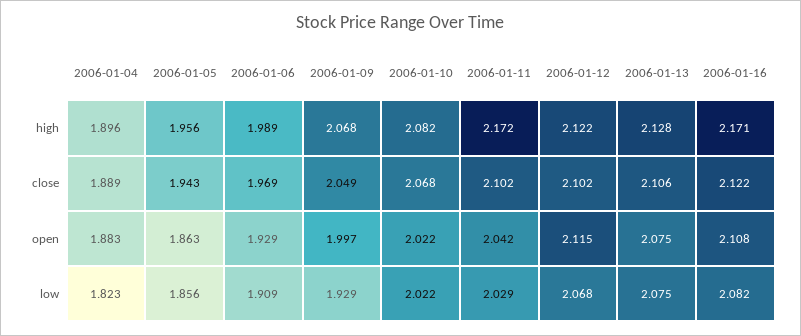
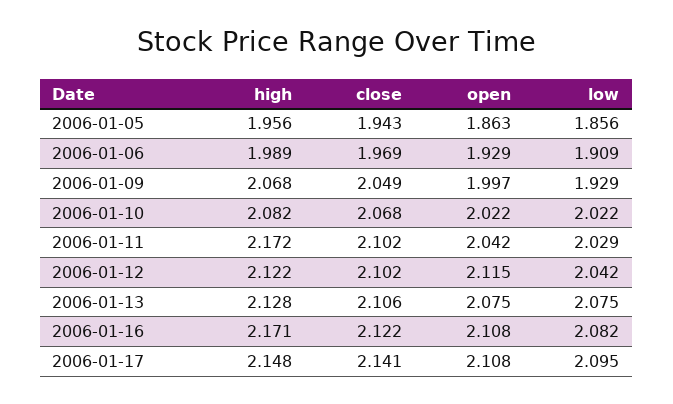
2006-01-04, high: 1.896 -> none
2006-01-04, close: 1.889 -> none
2006-01-04, open: 1.883 -> none
2006-01-04, low: 1.823 -> none
2006-01-12, low: 2.068 -> 2.042
2006-01-17, high: none -> 2.148
2006-01-17, close: none -> 2.141
2006-01-17, open: none -> 2.108
2006-01-17, low: none -> 2.095

